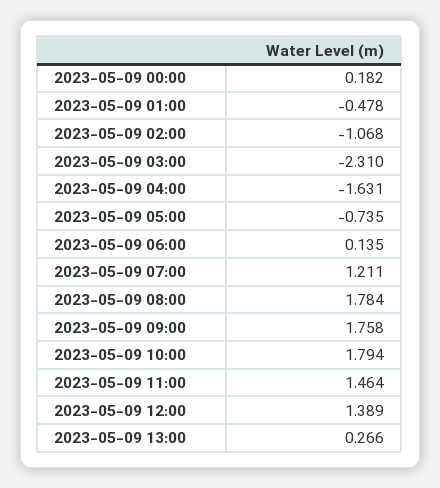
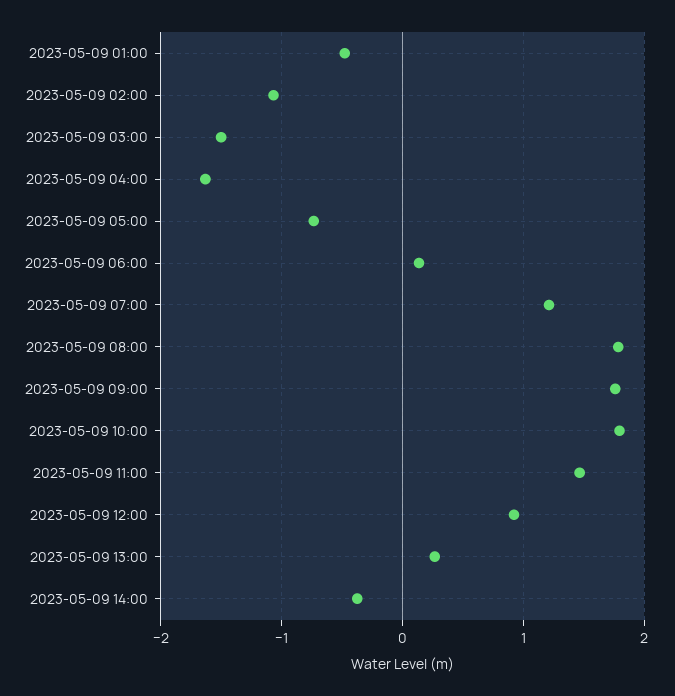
2023-05-09 00:00: 0.182 -> none
2023-05-09 03:00: -2.31 -> -1.5
2023-05-09 12:00: 1.389 -> 0.9
2023-05-09 14:00: none -> -0.4

